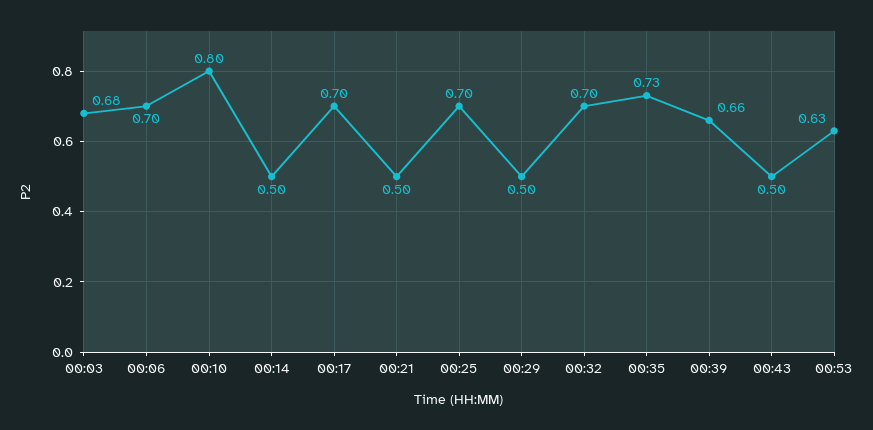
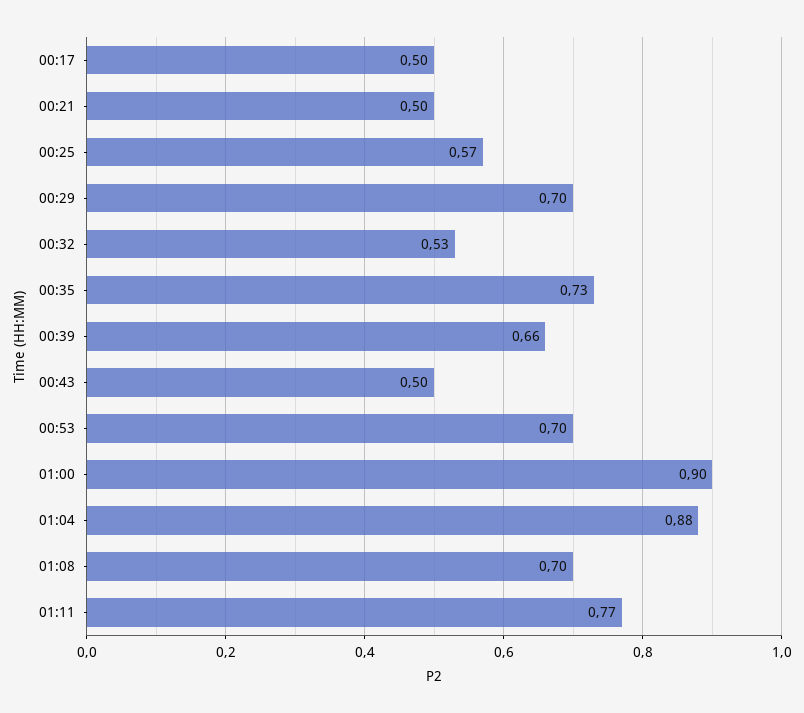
00:03: 0.68 -> none
00:06: 0.7 -> none
00:10: 0.8 -> none
00:14: 0.5 -> none
00:17: 0.7 -> 0.5
00:25: 0.7 -> 0.57
00:29: 0.5 -> 0.7
00:32: 0.7 -> 0.53
00:53: 0.63 -> 0.7
01:00: none -> 0.9
01:04: none -> 0.88
01:08: none -> 0.7
01:11: none -> 0.77

